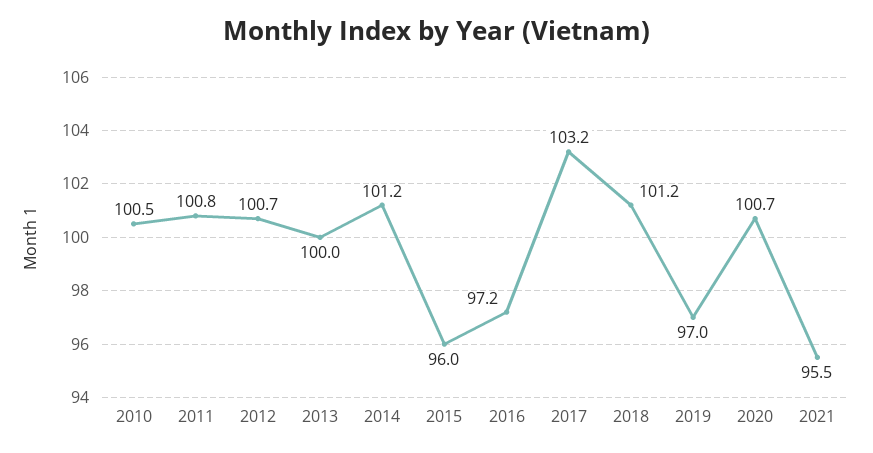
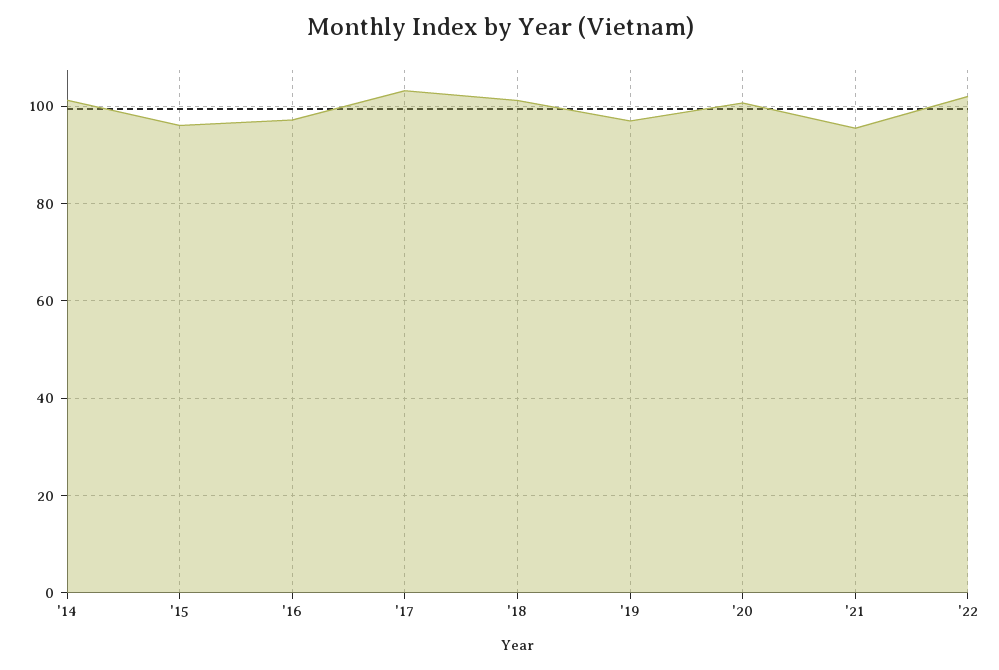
2010: 100.5 -> none
2011: 100.8 -> none
2012: 100.7 -> none
2013: 100 -> none
'22: none -> 102

